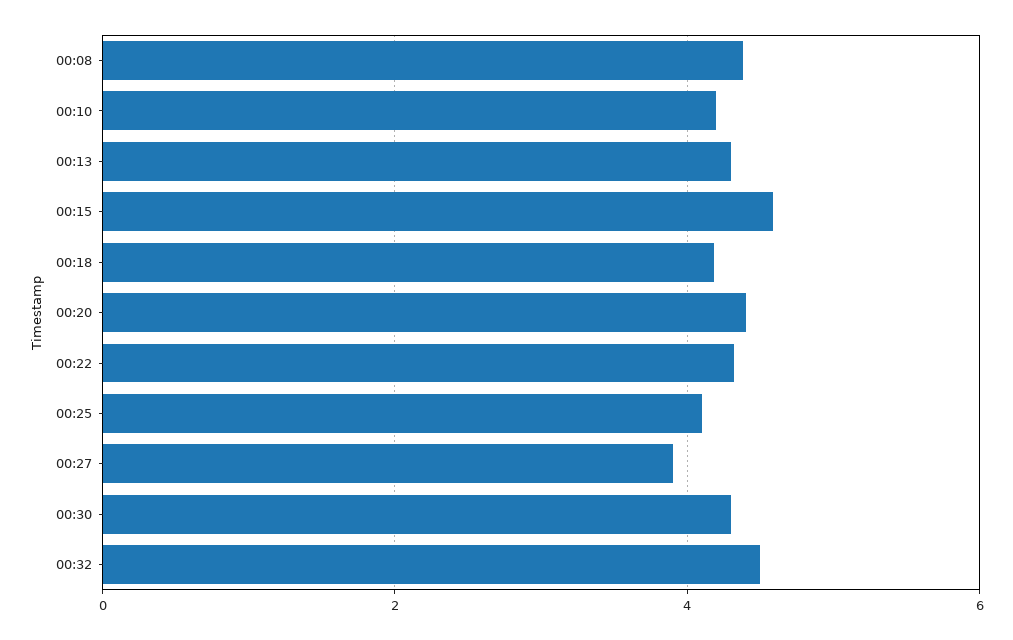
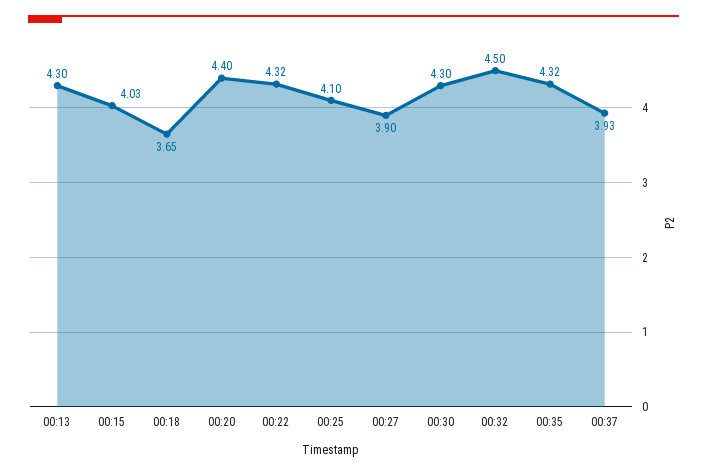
00:08: 4.4 -> none
00:10: 4.2 -> none
00:15: 4.6 -> 4.03
00:18: 4.2 -> 3.65
00:35: none -> 4.32
00:37: none -> 3.93

